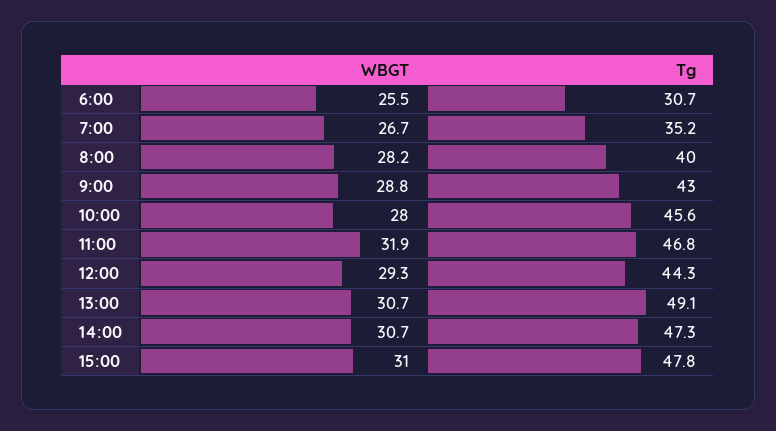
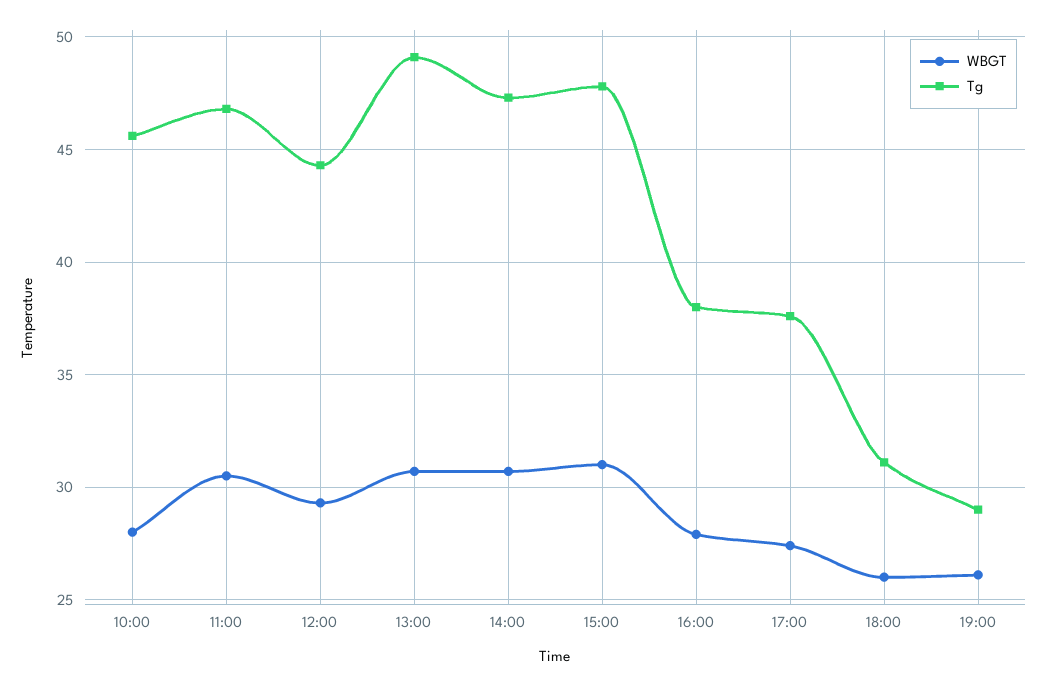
WBGT, 6:00: 25.5 -> none
Tg, 6:00: 30.7 -> none
WBGT, 7:00: 26.7 -> none
Tg, 7:00: 35.2 -> none
WBGT, 8:00: 28.2 -> none
Tg, 8:00: 40 -> none
WBGT, 9:00: 28.8 -> none
Tg, 9:00: 43 -> none
WBGT, 11:00: 31.9 -> 30.5
WBGT, 16:00: none -> 28
Tg, 16:00: none -> 38
WBGT, 17:00: none -> 27.5
Tg, 17:00: none -> 37.5
WBGT, 18:00: none -> 26
Tg, 18:00: none -> 31
WBGT, 19:00: none -> 26
Tg, 19:00: none -> 29

